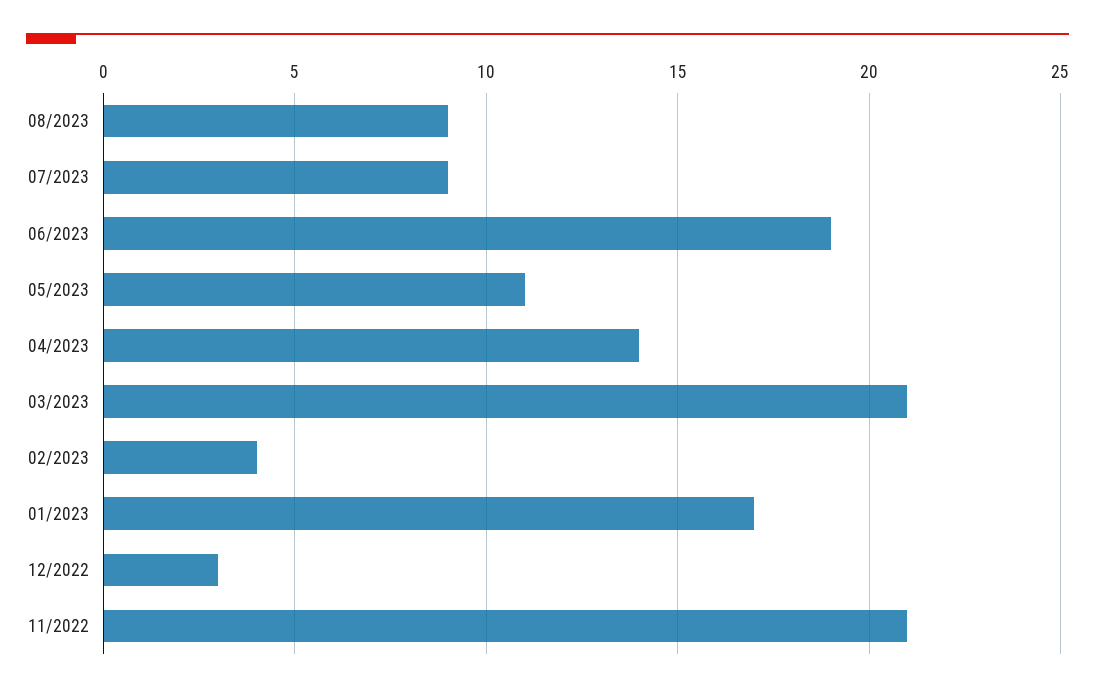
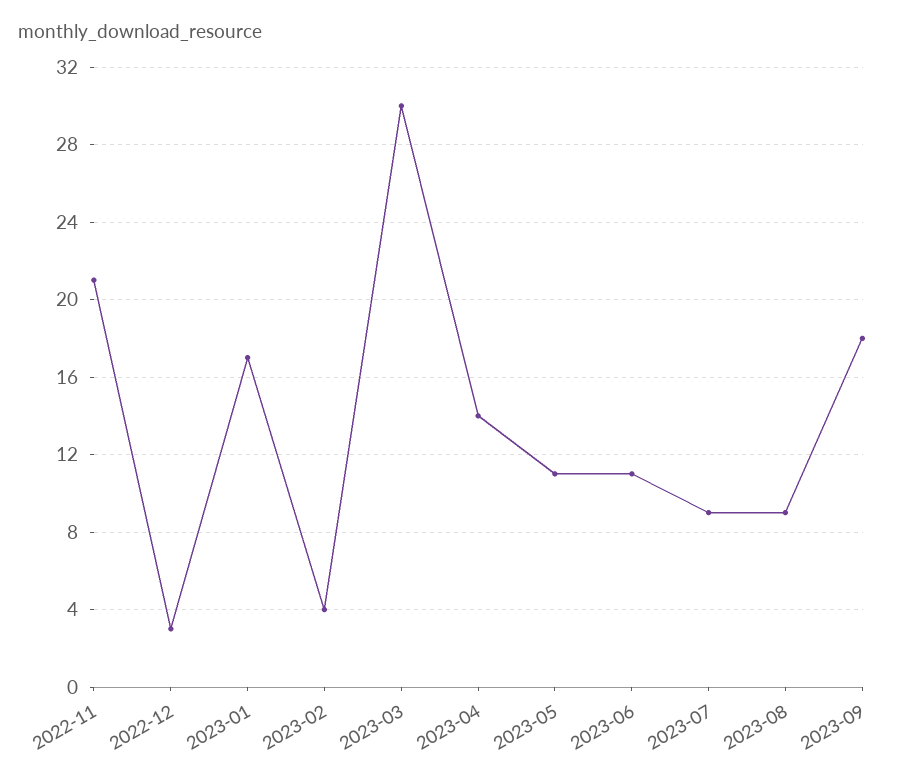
06/2023: 19 -> 11
03/2023: 21 -> 30
2023-09: none -> 18

